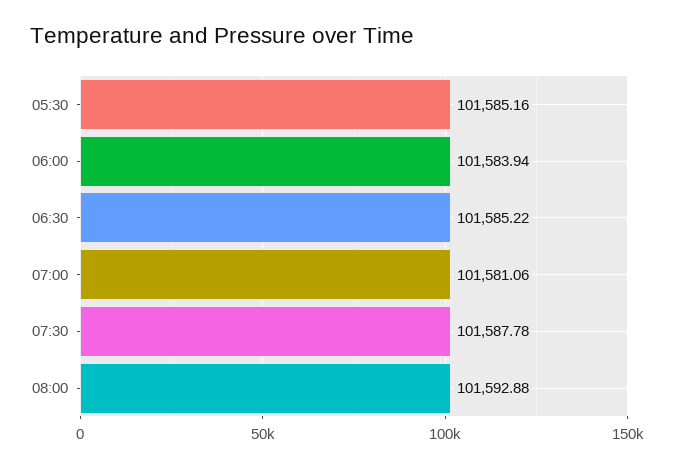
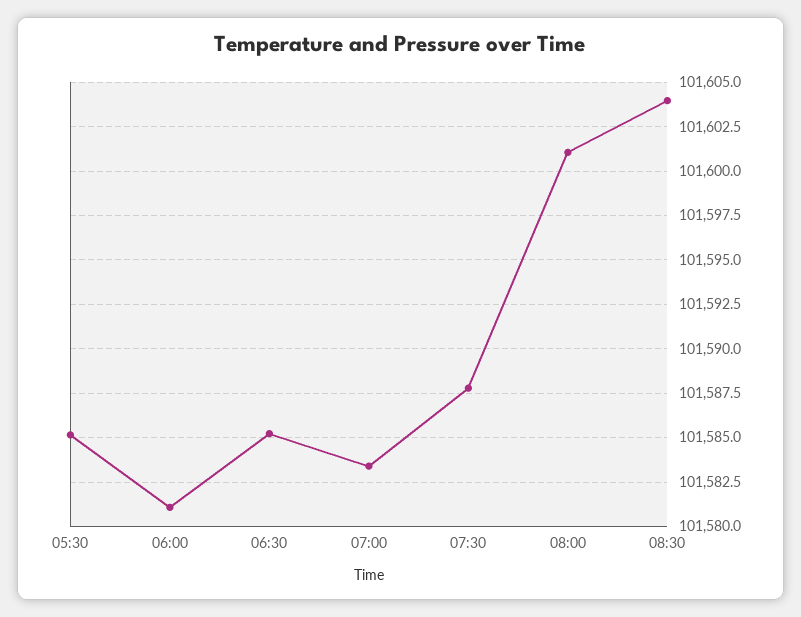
06:00: 101583.94 -> 101581
07:00: 101581.06 -> 101583.5
08:00: 101592.88 -> 101601
08:30: none -> 101604

